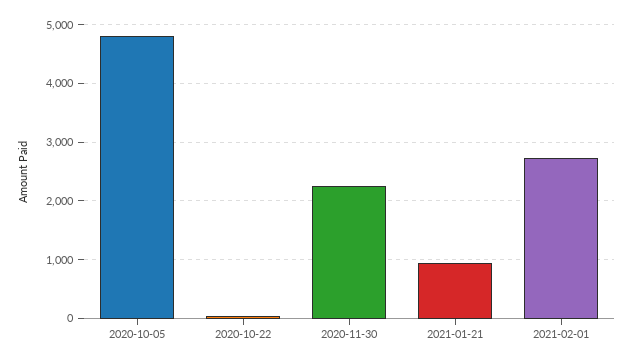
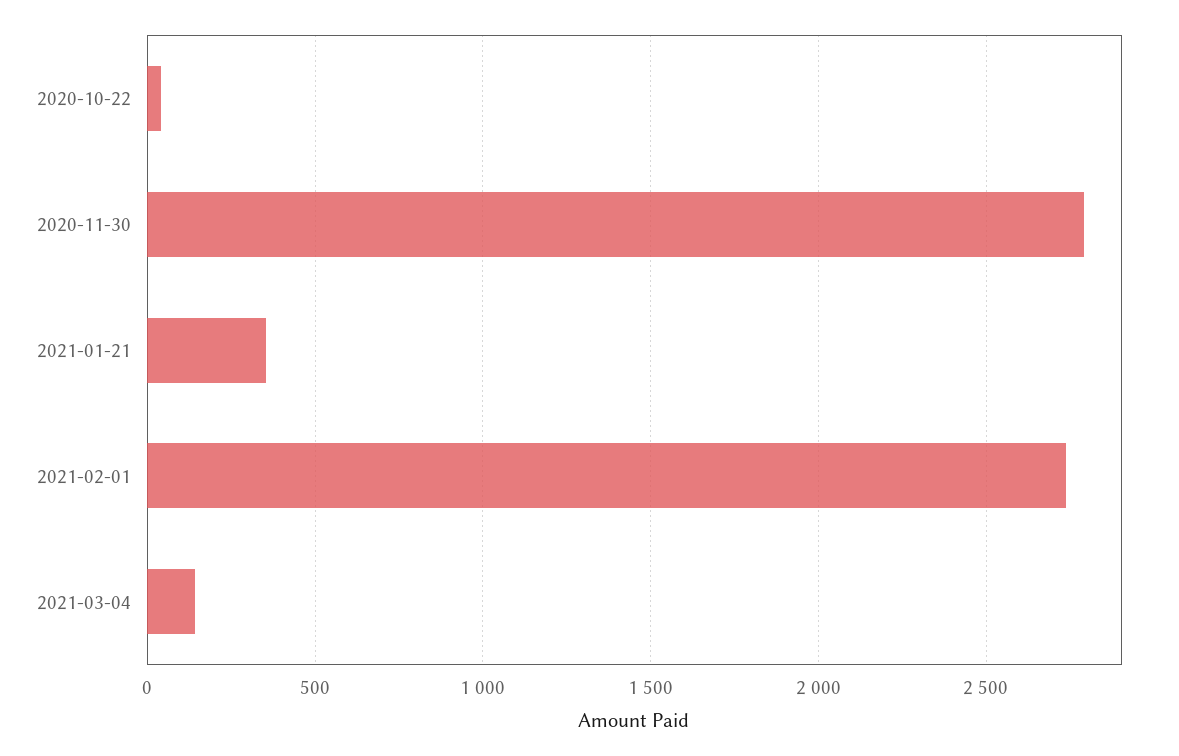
2020-10-05: 4800 -> none
2020-11-30: 2200 -> 2800
2021-01-21: 1000 -> 350
2021-03-04: none -> 150

